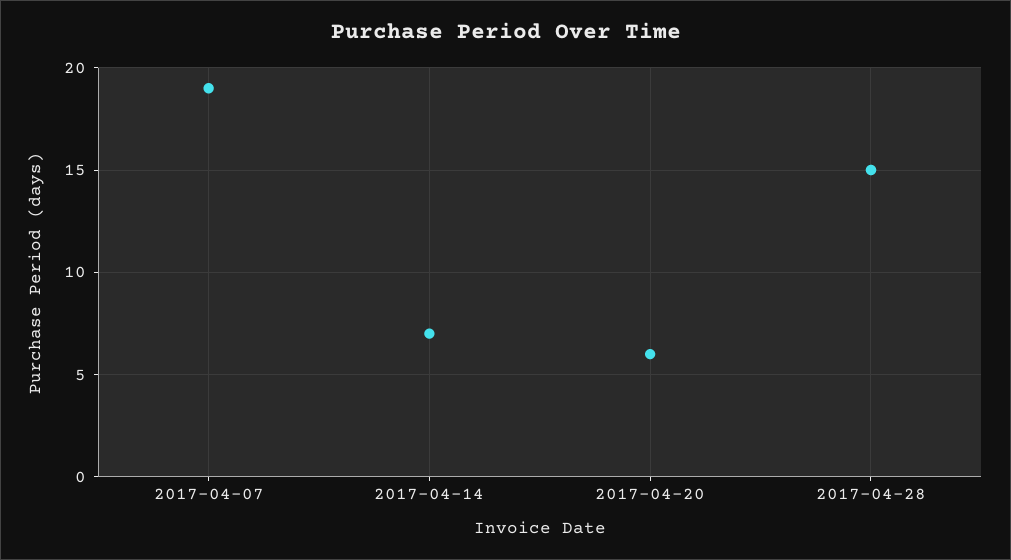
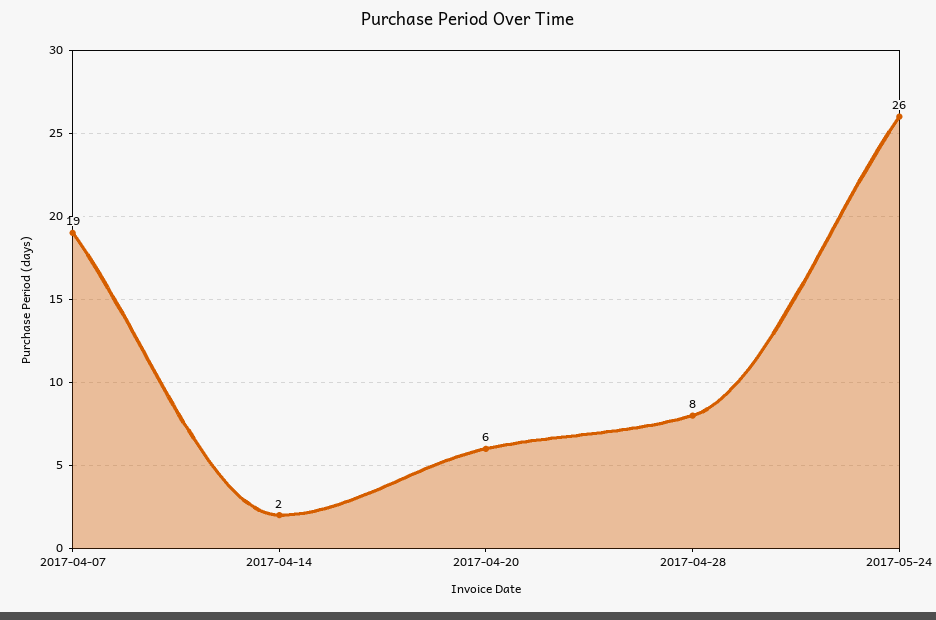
2017-04-14: 7 -> 2
2017-04-28: 15 -> 8
2017-05-24: none -> 26

